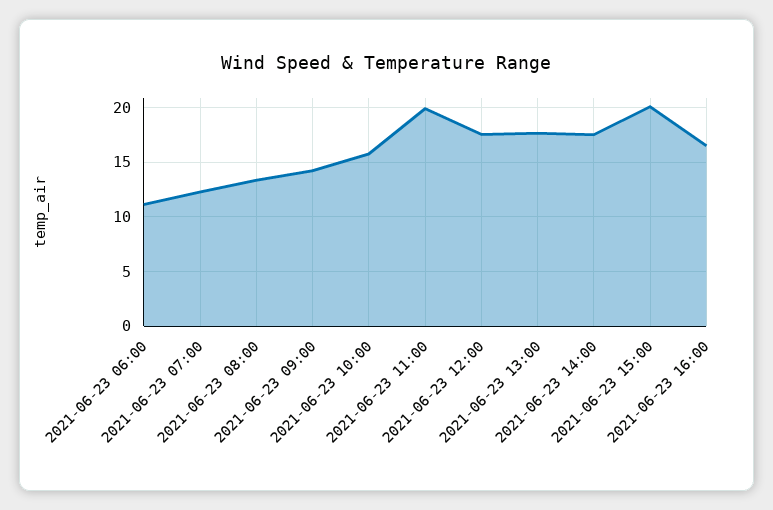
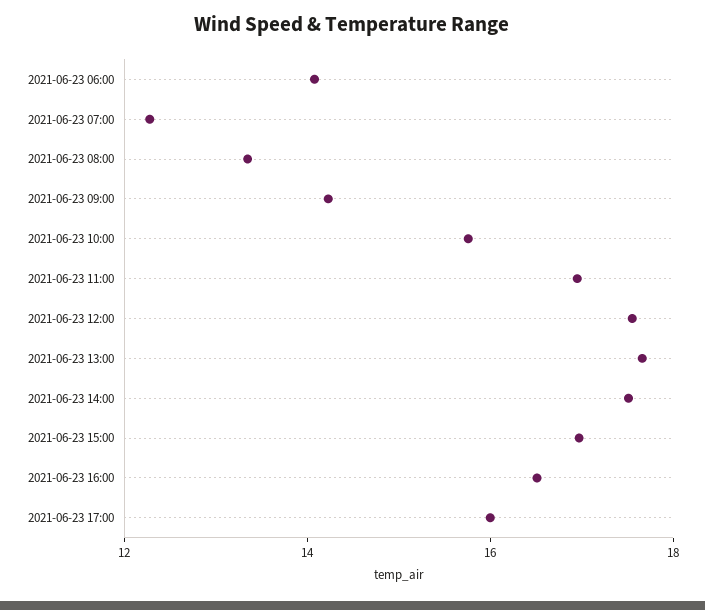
2021-06-23 06:00: 11 -> 14
2021-06-23 11:00: 20 -> 17
2021-06-23 15:00: 20 -> 17
2021-06-23 17:00: none -> 16

